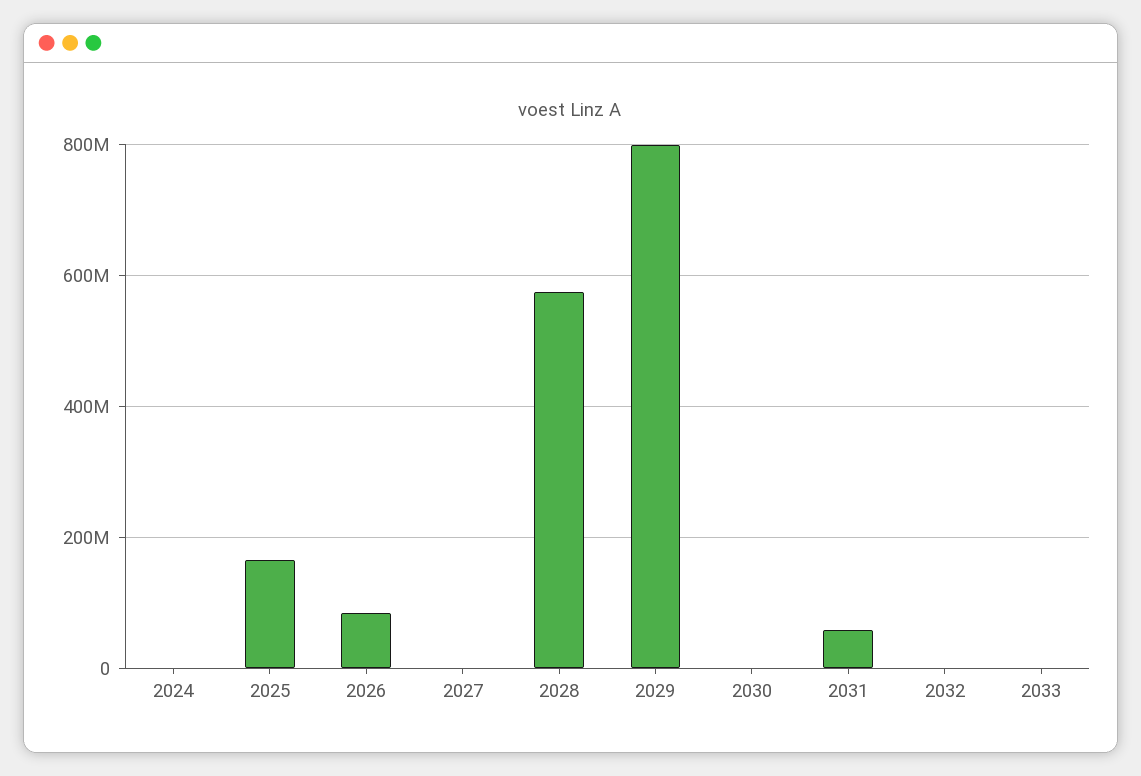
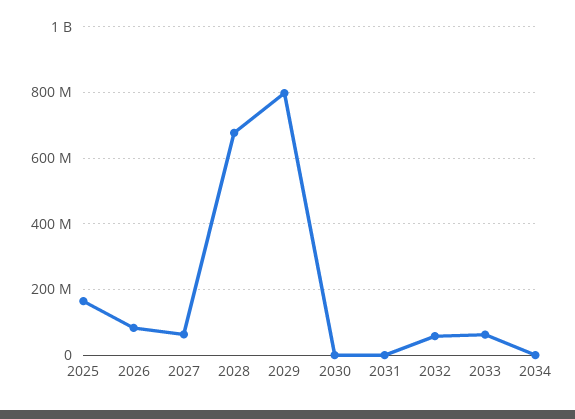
2024: 0 -> none
2027: 0 -> 60000000
2028: 580000000 -> 680000000
2031: 60000000 -> 0
2032: 0 -> 60000000
2033: 0 -> 60000000
2034: none -> 0

